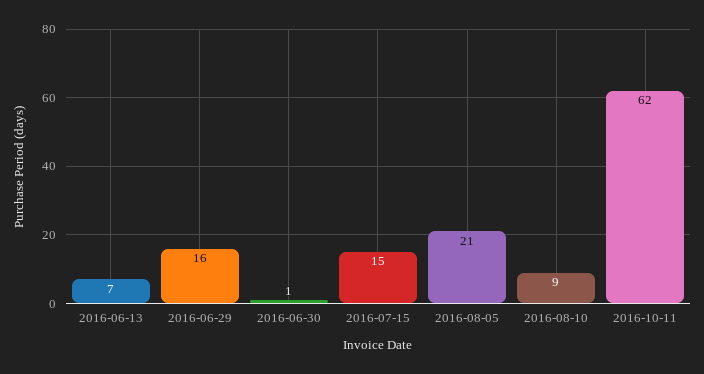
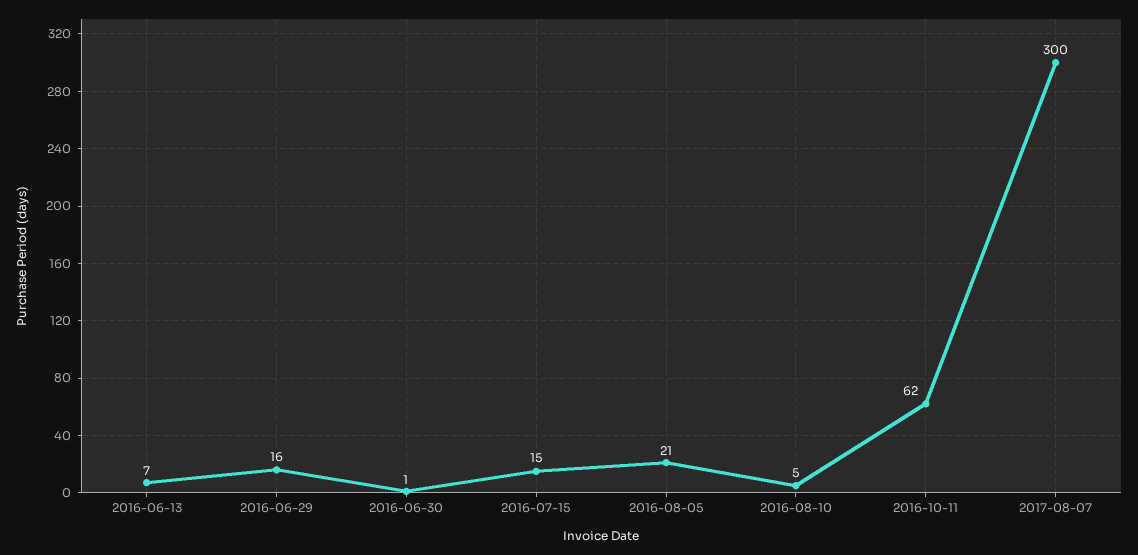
2016-08-10: 9 -> 5
2017-08-07: none -> 300

